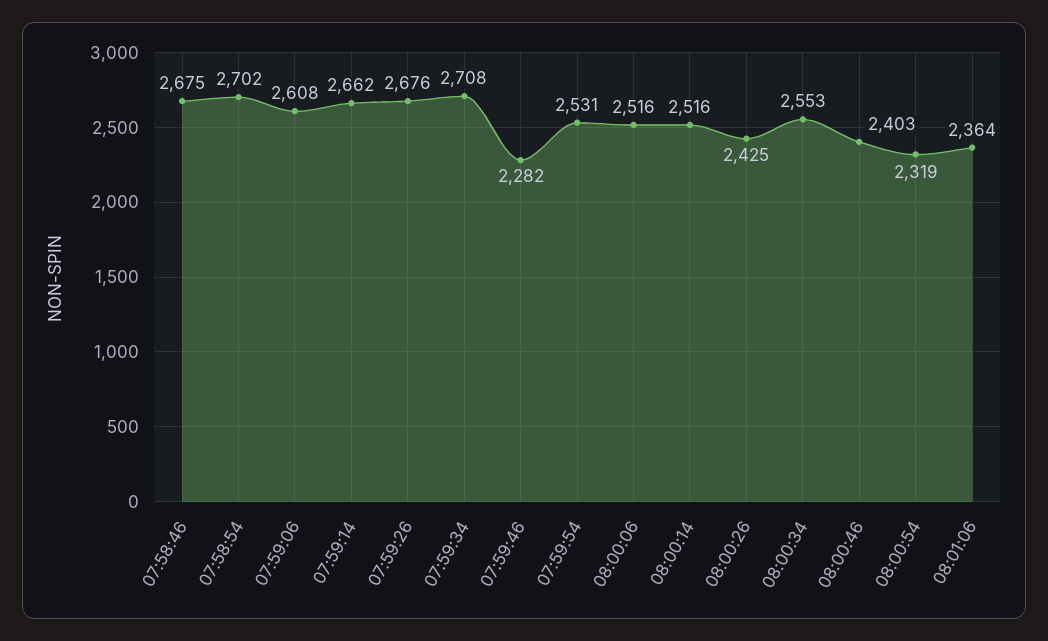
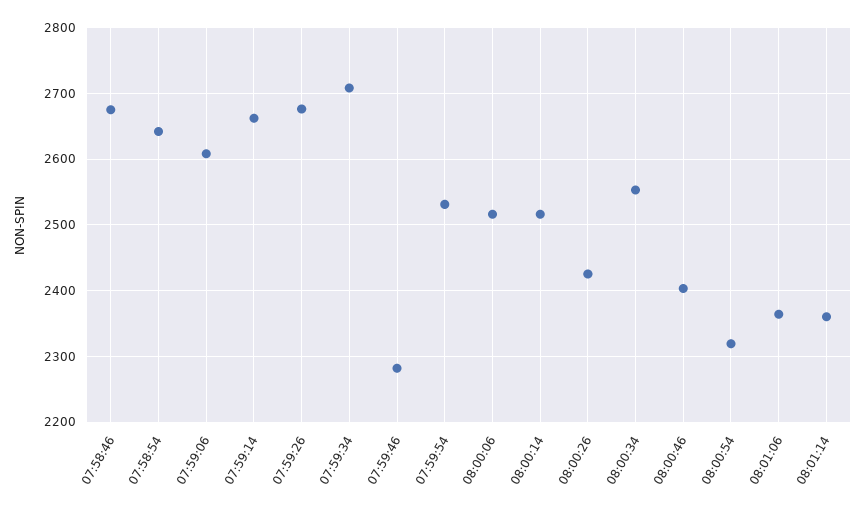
07:58:54: 2702 -> 2640
08:01:14: none -> 2360

